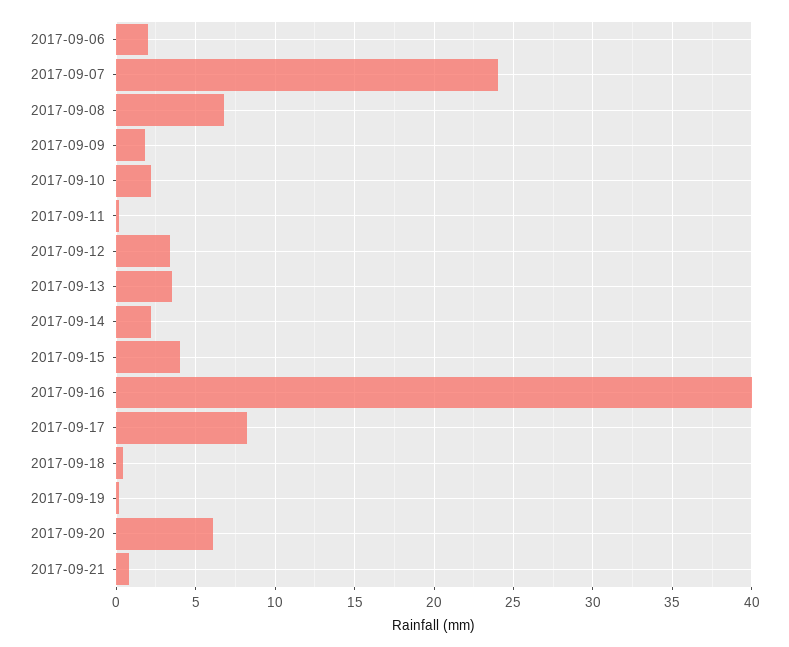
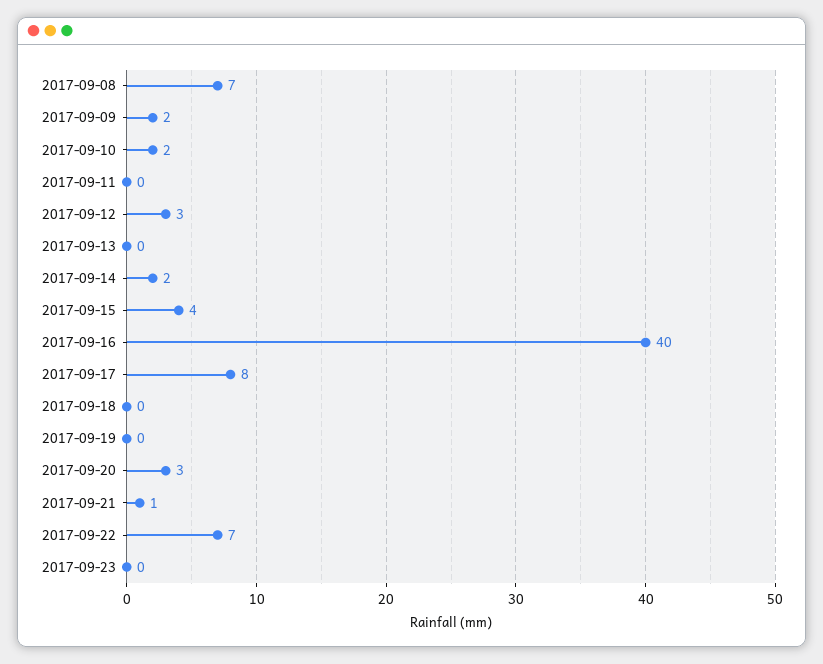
2017-09-06: 2 -> none
2017-09-07: 24 -> none
2017-09-13: 3.5 -> 0
2017-09-20: 6 -> 3
2017-09-22: none -> 7
2017-09-23: none -> 0

